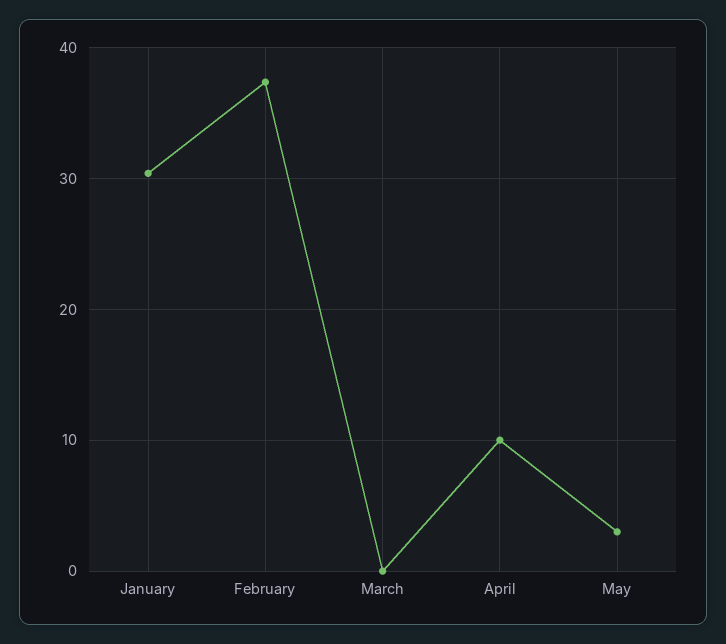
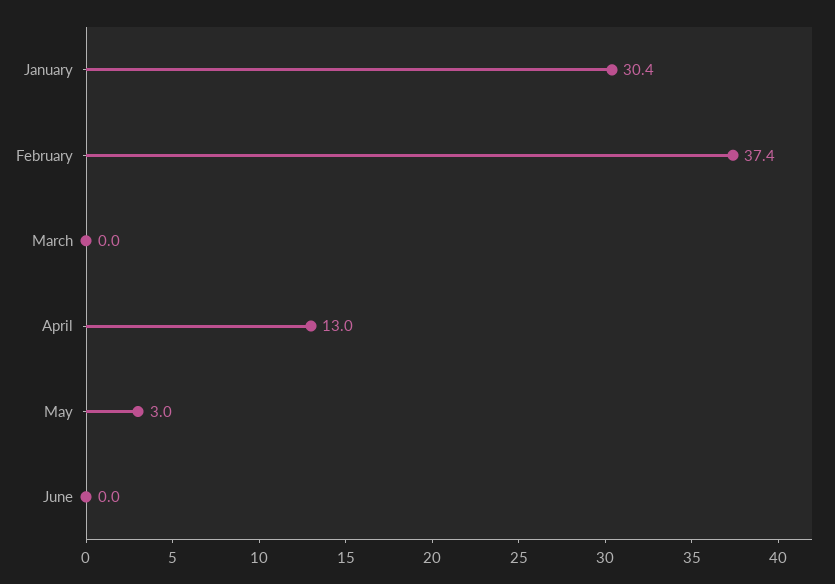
April: 10 -> 13
June: none -> 0

